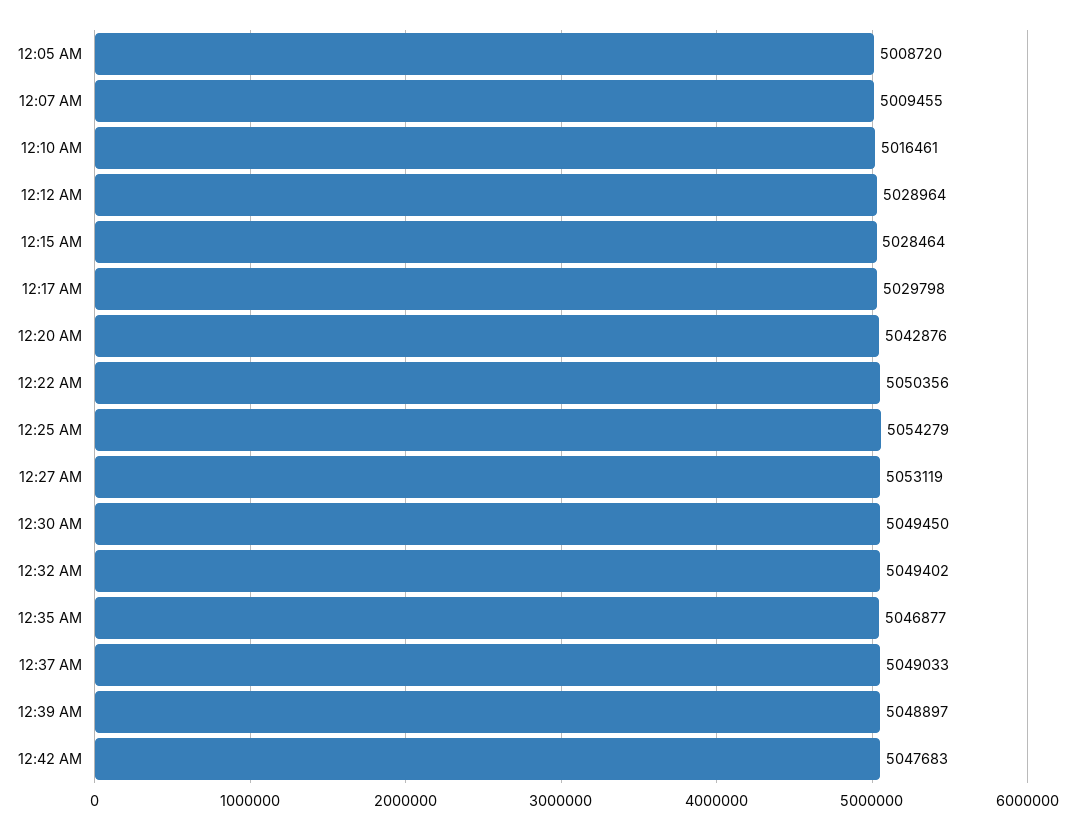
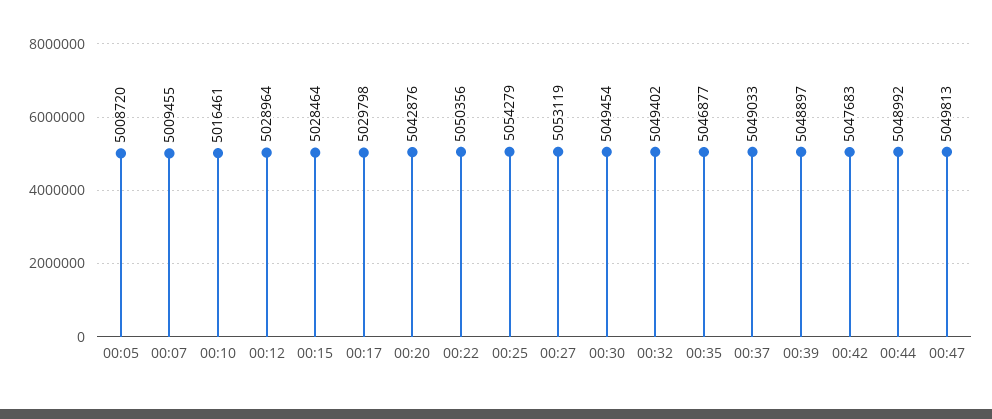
12:30 AM: 5049450 -> 5049454
00:44: none -> 5048992
00:47: none -> 5049813

